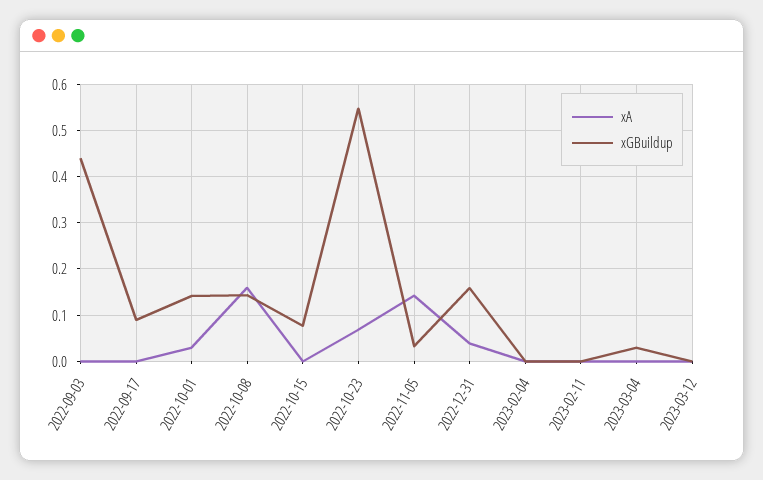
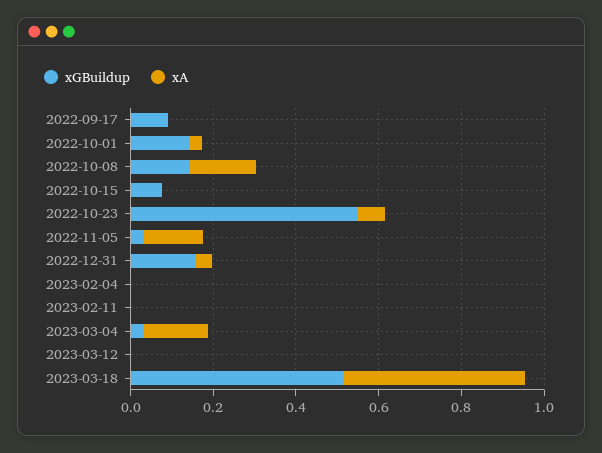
xA, 2022-09-03: 0 -> none
xGBuildup, 2022-09-03: 0.44 -> none
xA, 2023-03-04: 0 -> 0.15
xGBuildup, 2023-03-18: none -> 0.5
xA, 2023-03-18: none -> 0.45

